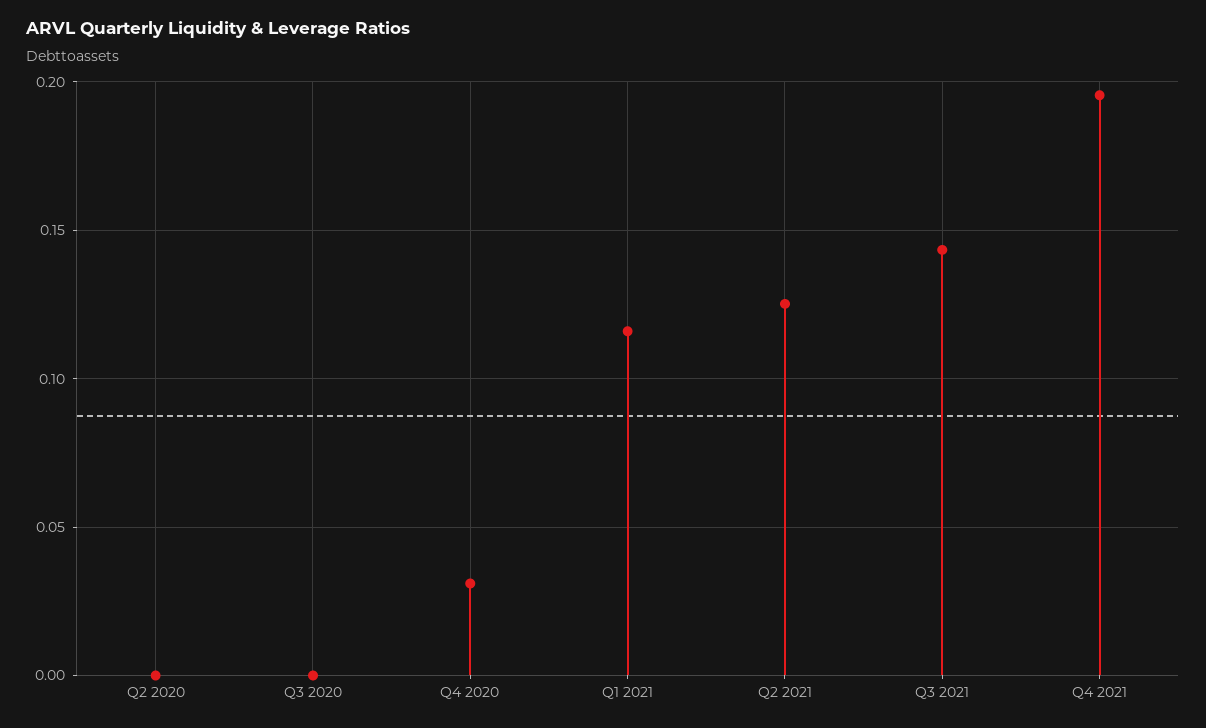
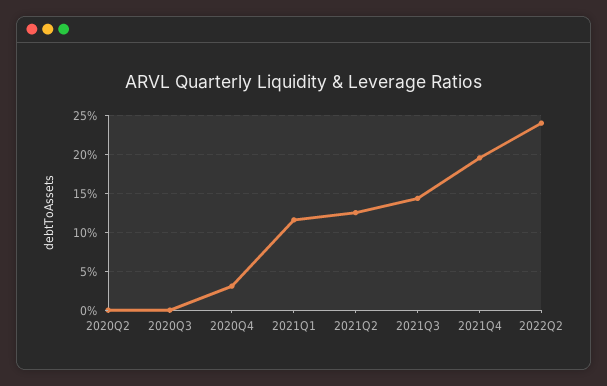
2022Q2: none -> 0.24

